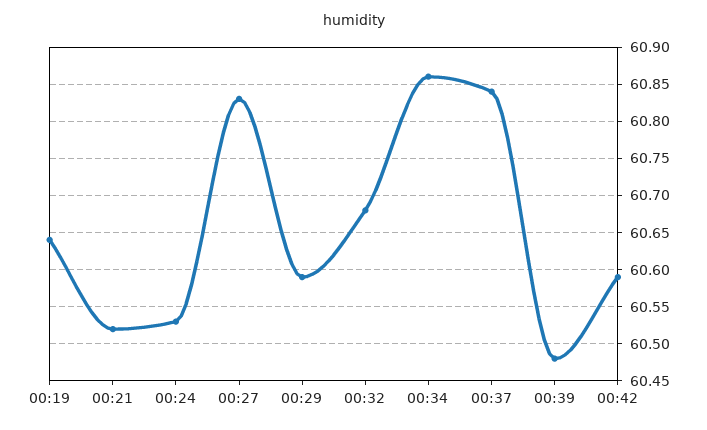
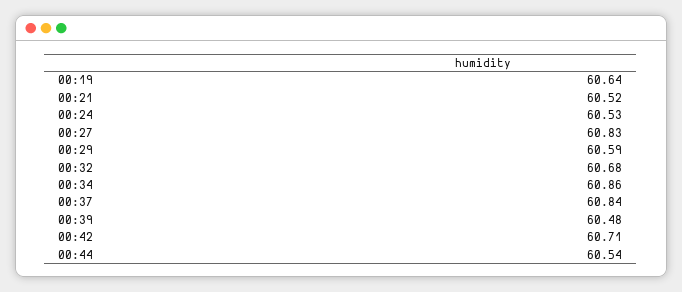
00:42: 60.59 -> 60.71
00:44: none -> 60.54

